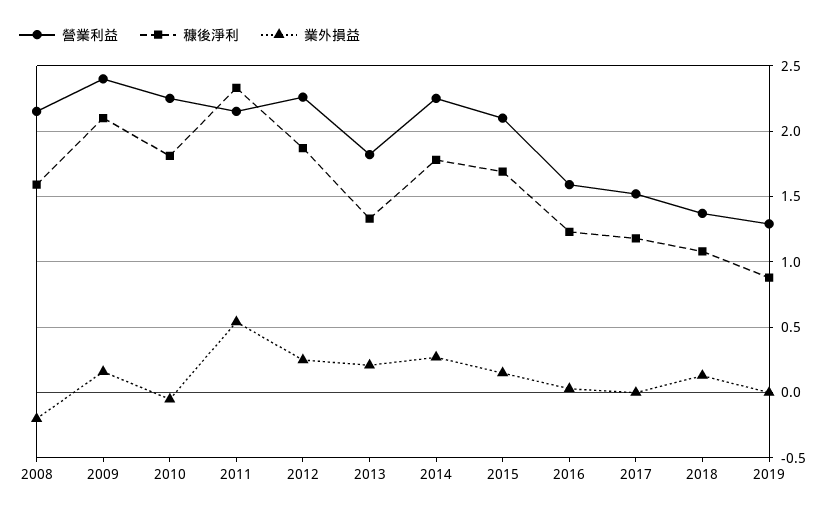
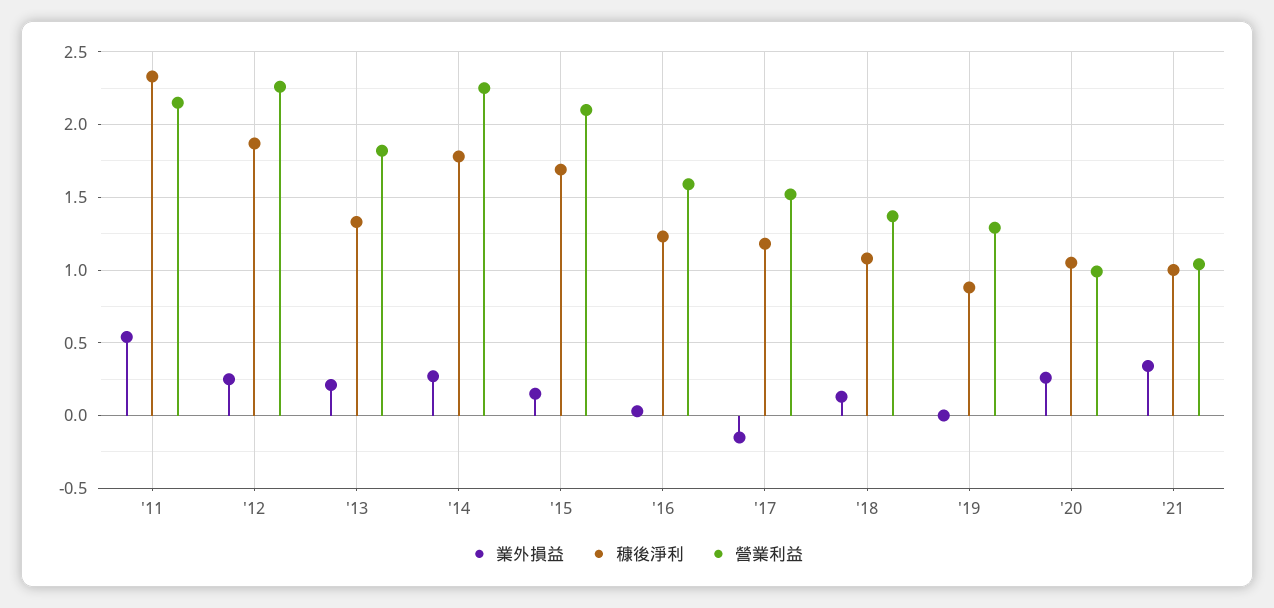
營業利益, 2008: 2.15 -> none
穅後淨利, 2008: 1.6 -> none
業外損益, 2008: -0.2 -> none
營業利益, 2009: 2.4 -> none
穅後淨利, 2009: 2.1 -> none
業外損益, 2009: 0.15 -> none
營業利益, 2010: 2.25 -> none
穅後淨利, 2010: 1.8 -> none
業外損益, 2010: -0.05 -> none
業外損益, 2017: 0 -> -0.15
業外損益, '20: none -> 0.25
穅後淨利, '20: none -> 1.05
營業利益, '20: none -> 1
業外損益, '21: none -> 0.35
穅後淨利, '21: none -> 1
營業利益, '21: none -> 1.05

